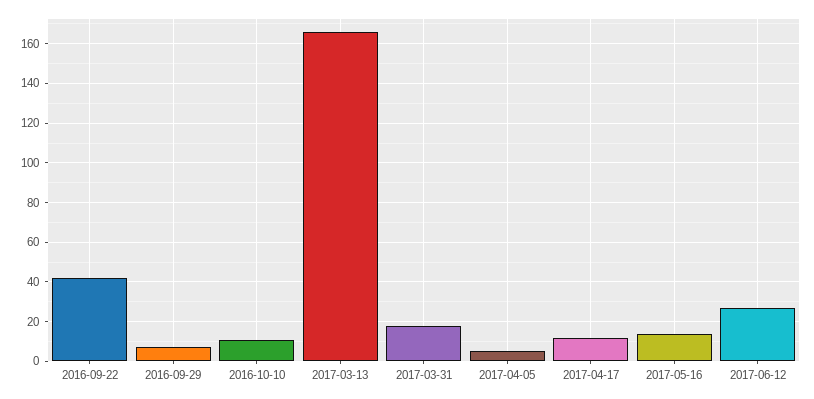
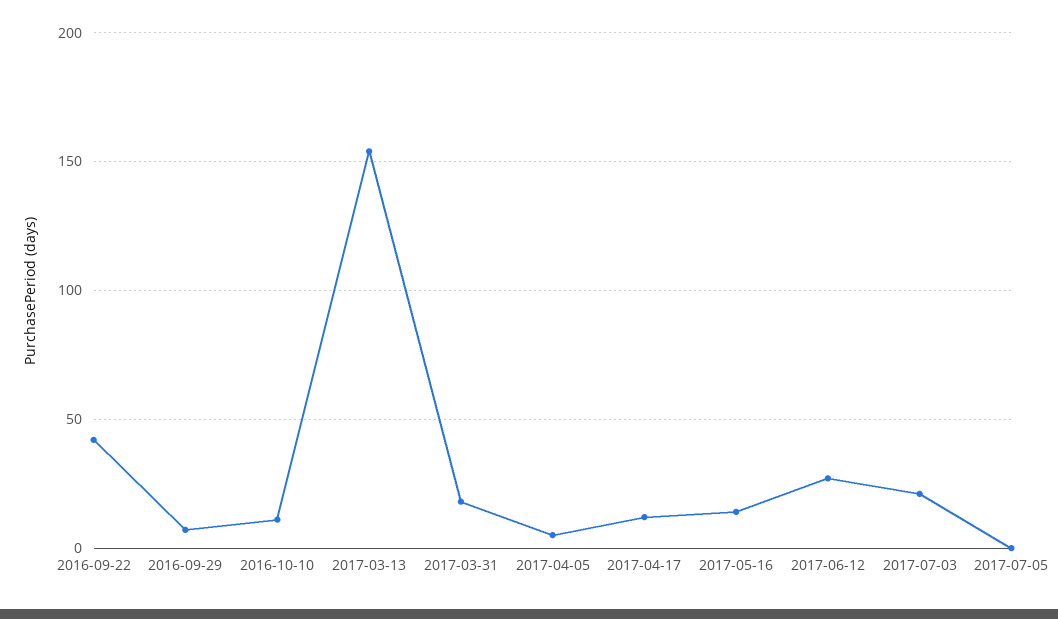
2017-03-13: 165 -> 155
2017-07-03: none -> 20
2017-07-05: none -> 0

